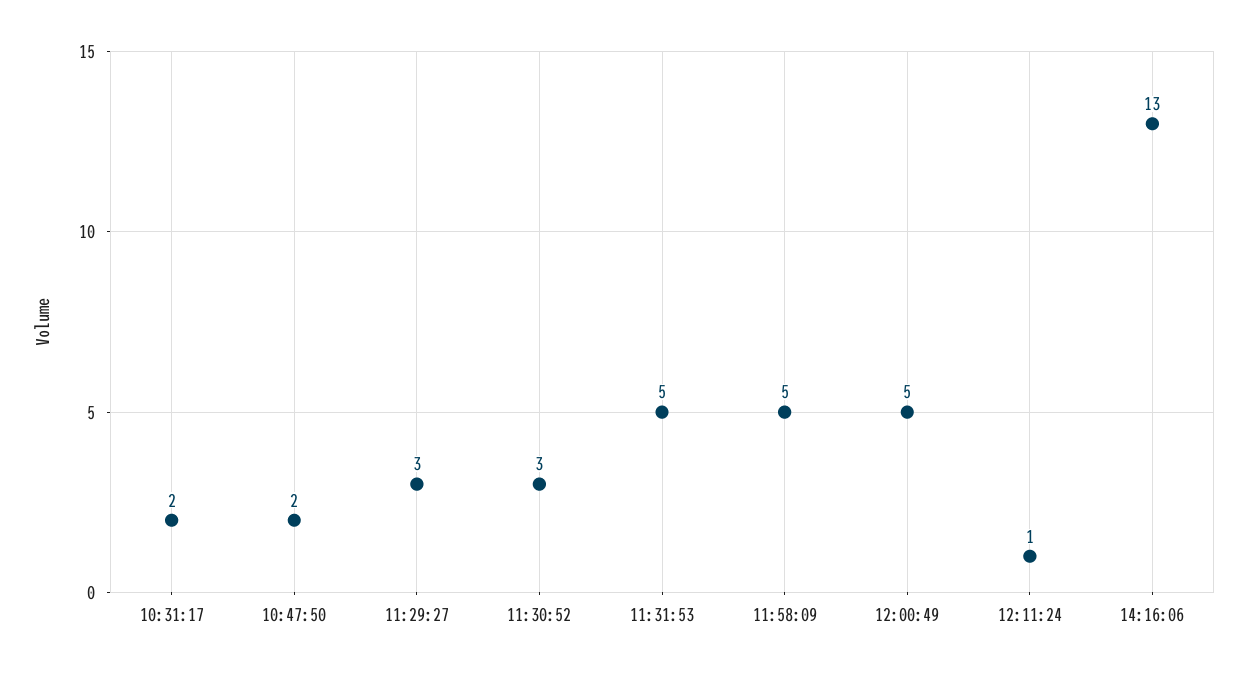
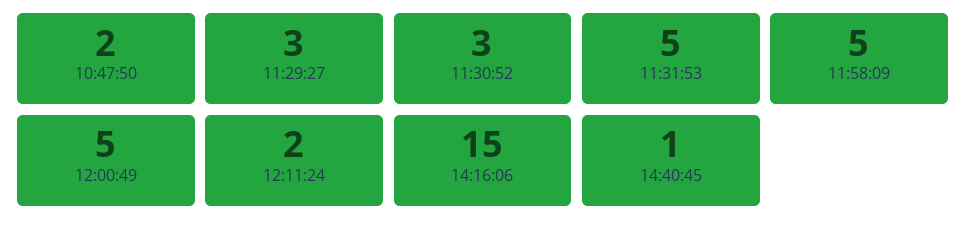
10:31:17: 2 -> none
12:11:24: 1 -> 2
14:16:06: 13 -> 15
14:40:45: none -> 1

